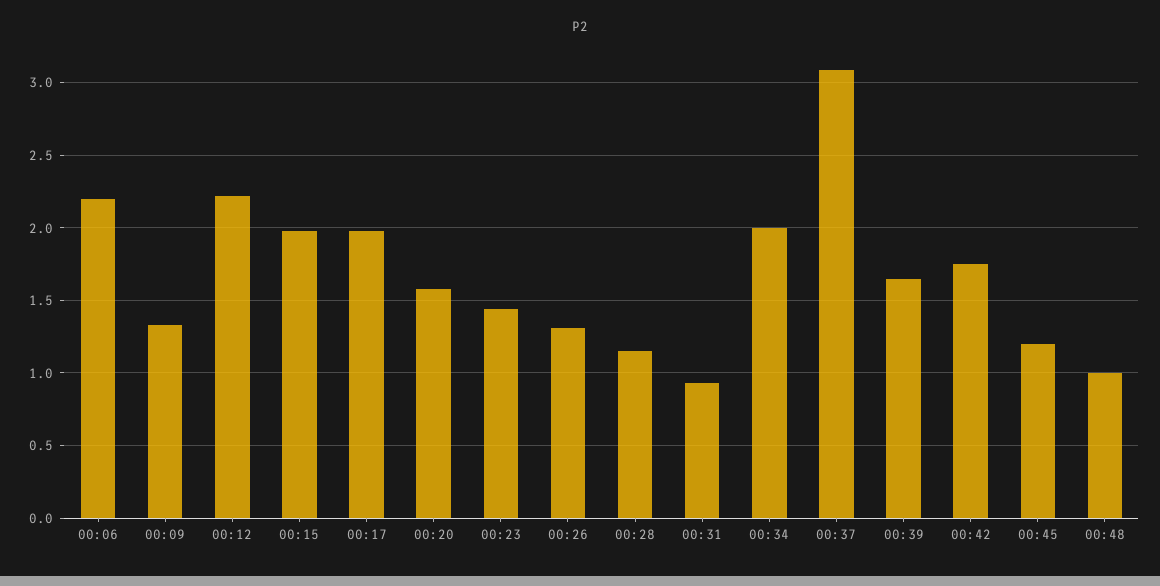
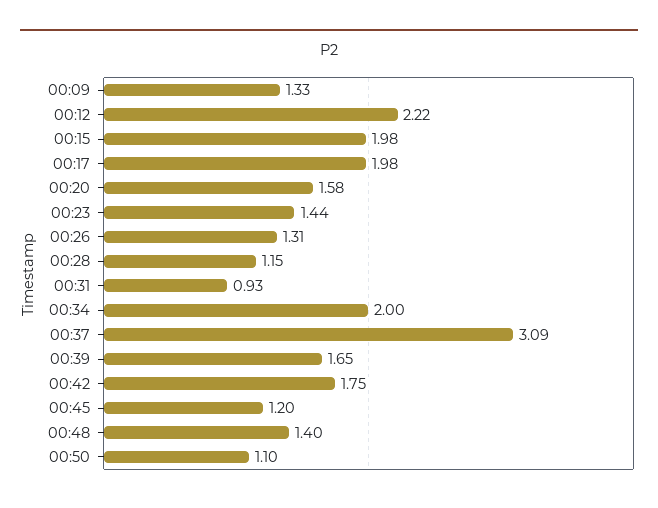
00:06: 2.2 -> none
00:48: 1 -> 1.4
00:50: none -> 1.1

